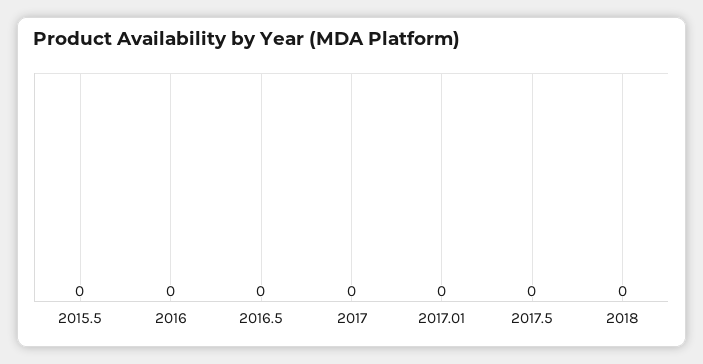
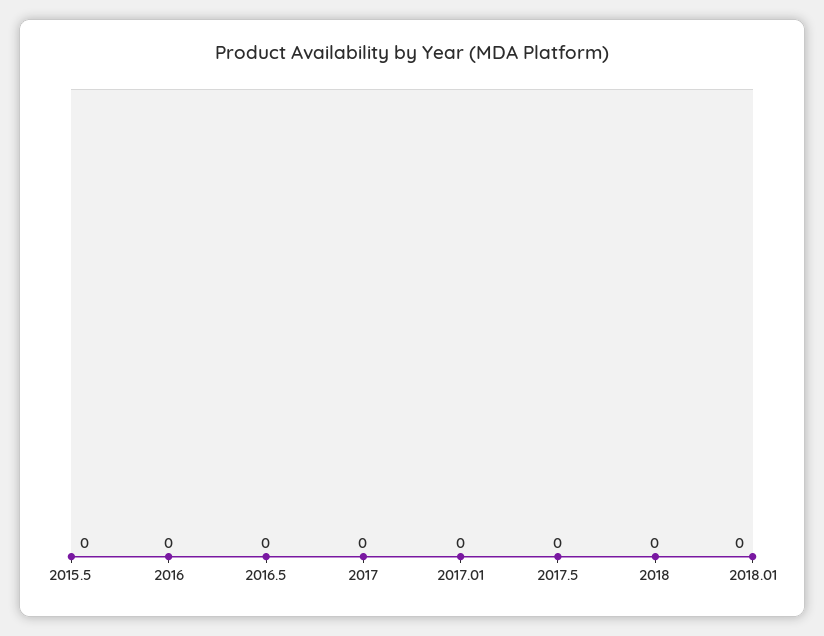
2018.01: none -> 0

